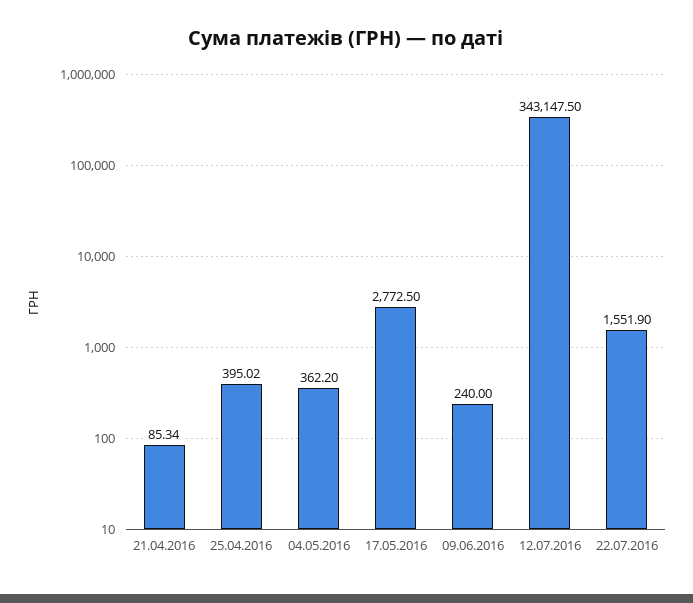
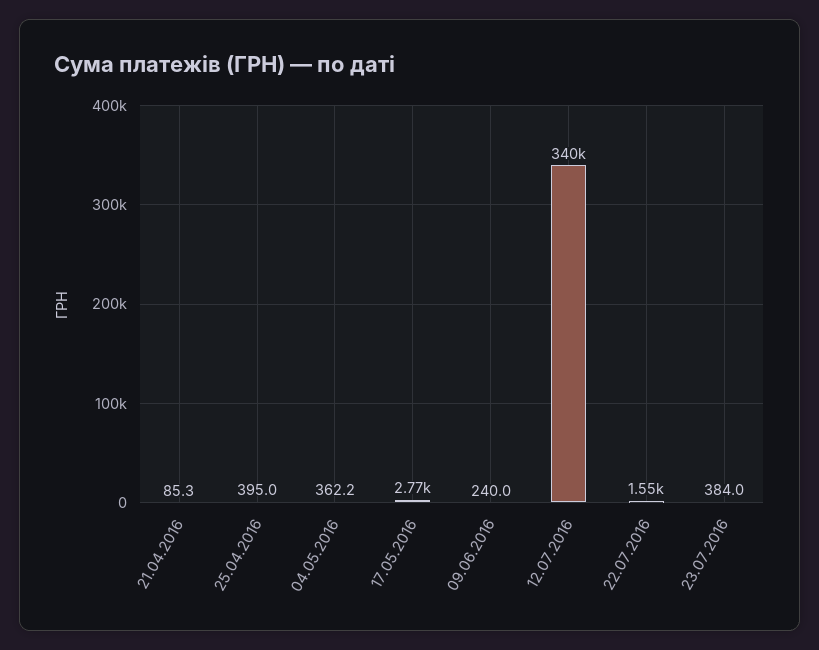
12.07.2016: 343147.5 -> 340000
23.07.2016: none -> 384

